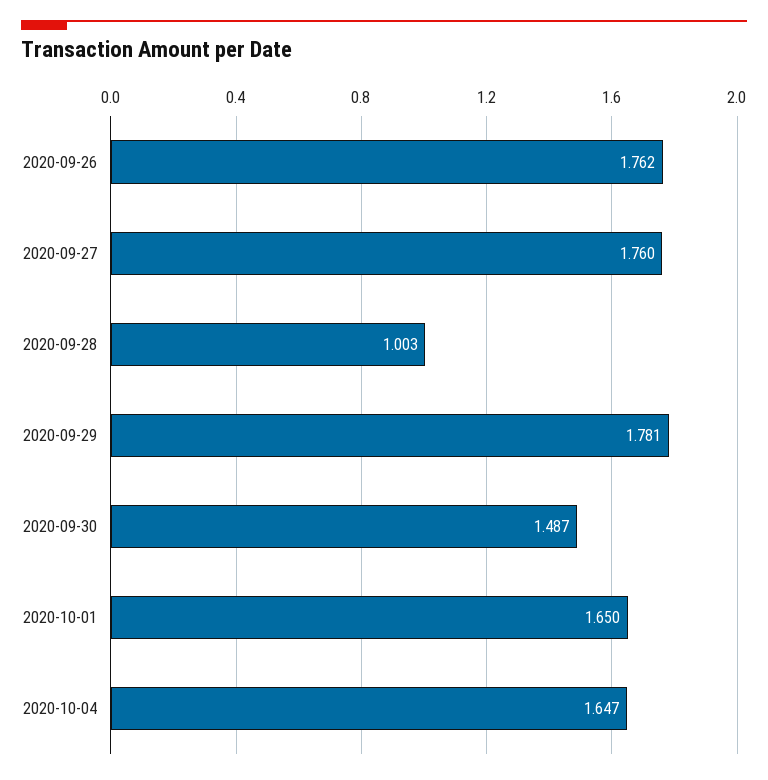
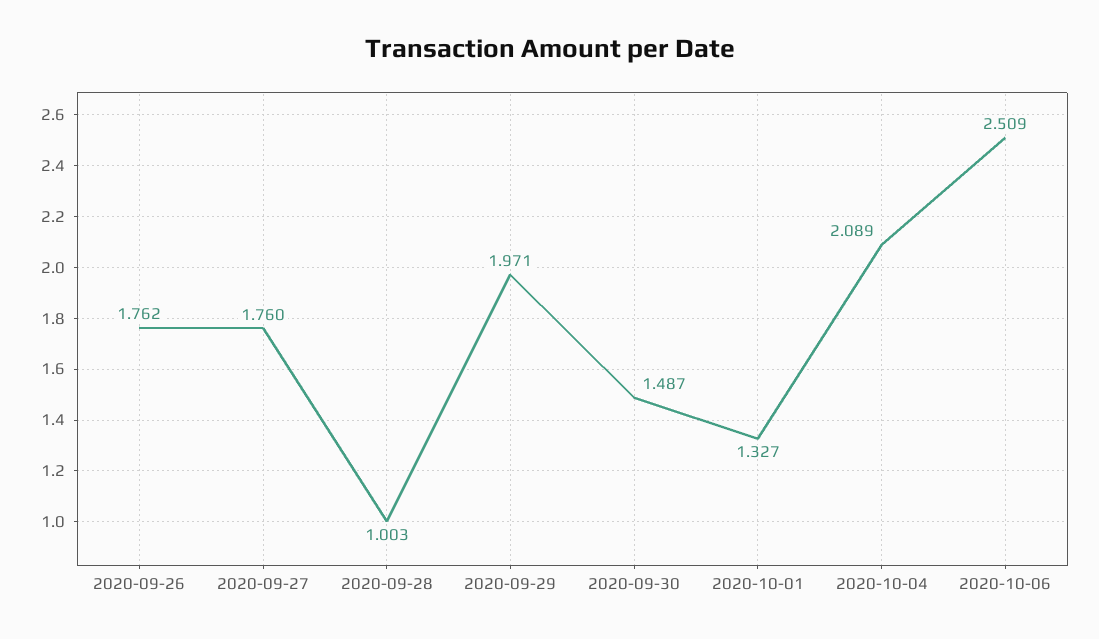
2020-09-29: 1.781 -> 1.971
2020-10-01: 1.65 -> 1.327
2020-10-04: 1.647 -> 2.089
2020-10-06: none -> 2.509

